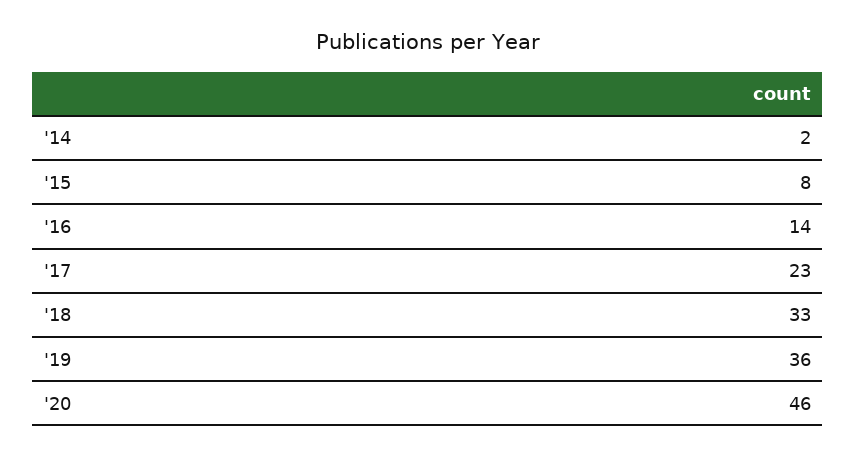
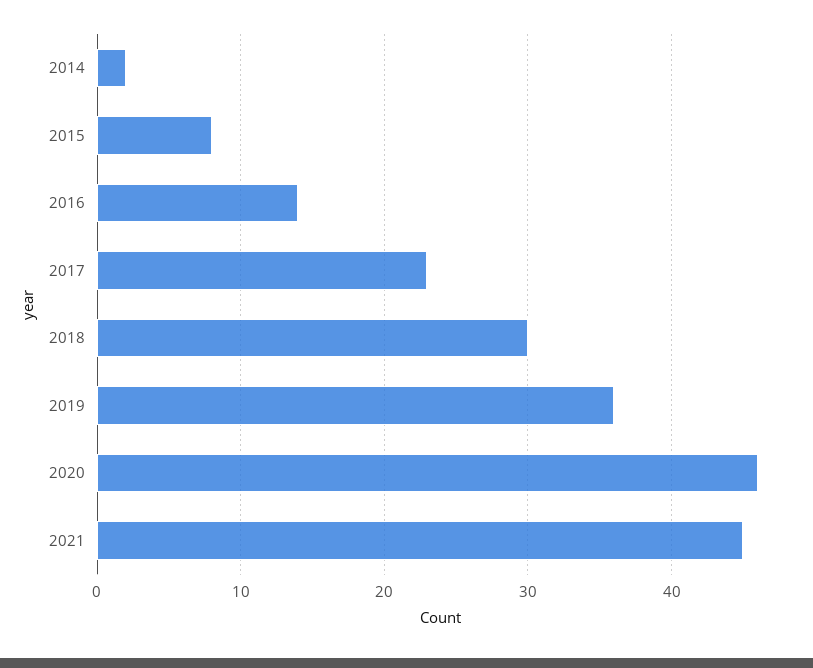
'18: 33 -> 30
2021: none -> 45

